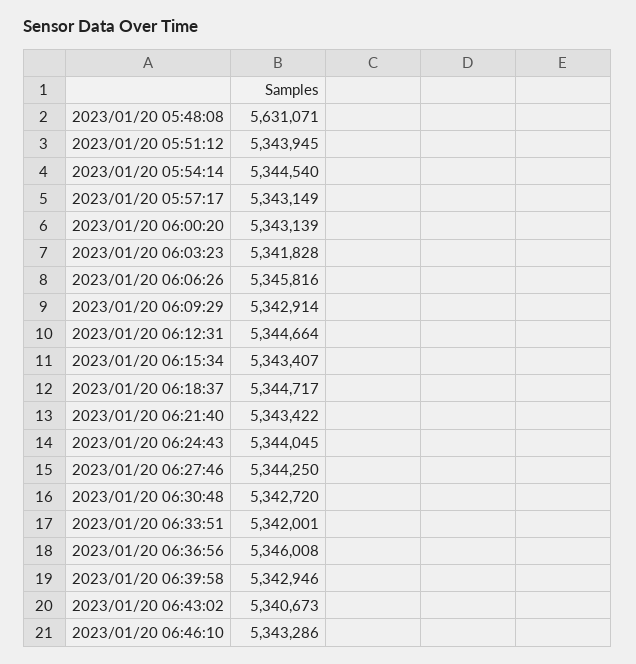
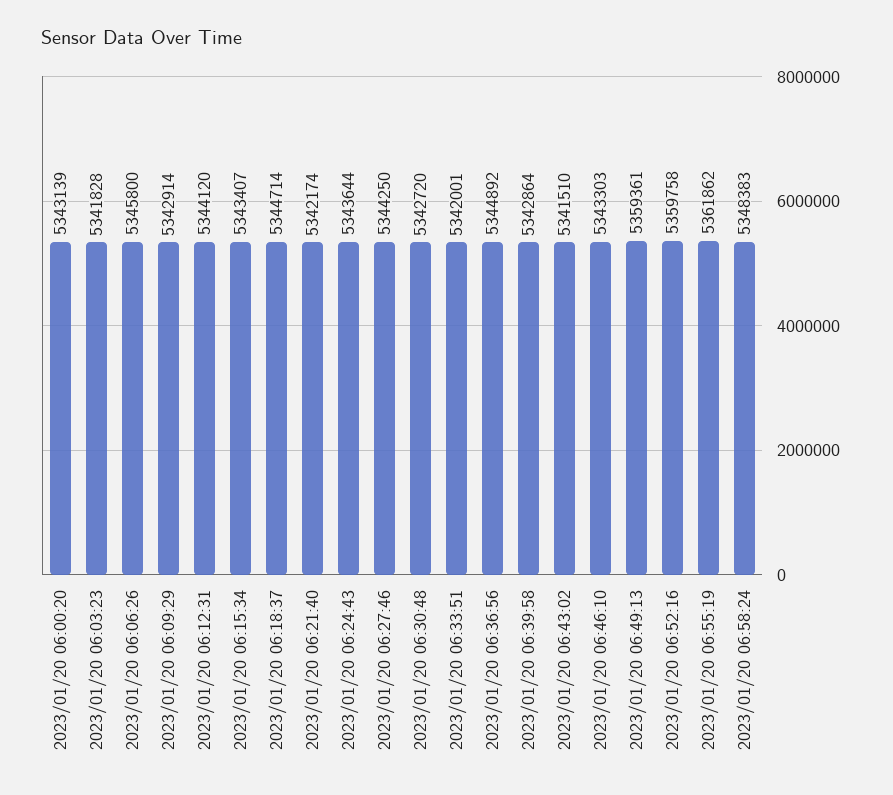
2023/01/20 05:48:08: 5631071 -> none
2023/01/20 05:51:12: 5343945 -> none
2023/01/20 05:54:14: 5344540 -> none
2023/01/20 05:57:17: 5343149 -> none
2023/01/20 06:06:26: 5345816 -> 5345800
2023/01/20 06:12:31: 5344664 -> 5344120
2023/01/20 06:18:37: 5344717 -> 5344714
2023/01/20 06:21:40: 5343422 -> 5342174
2023/01/20 06:24:43: 5344045 -> 5343644
2023/01/20 06:36:56: 5346008 -> 5344892
2023/01/20 06:39:58: 5342946 -> 5342864
2023/01/20 06:43:02: 5340673 -> 5341510
2023/01/20 06:46:10: 5343286 -> 5343303
2023/01/20 06:49:13: none -> 5359361
2023/01/20 06:52:16: none -> 5359758
2023/01/20 06:55:19: none -> 5361862
2023/01/20 06:58:24: none -> 5348383

